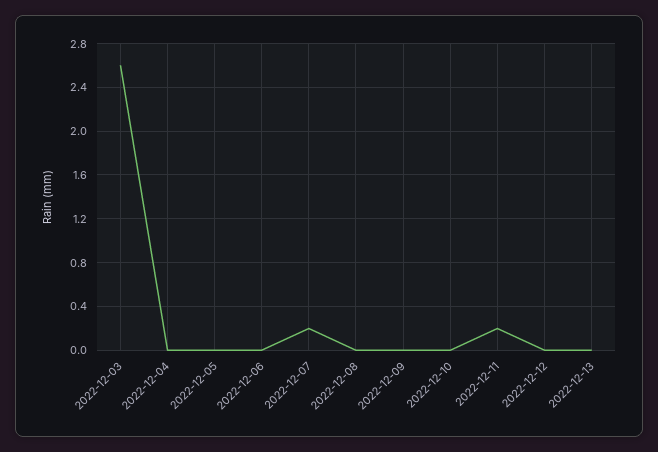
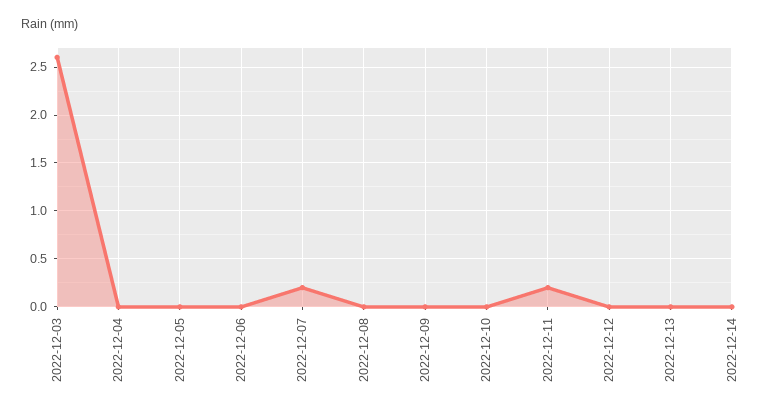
2022-12-14: none -> 0

